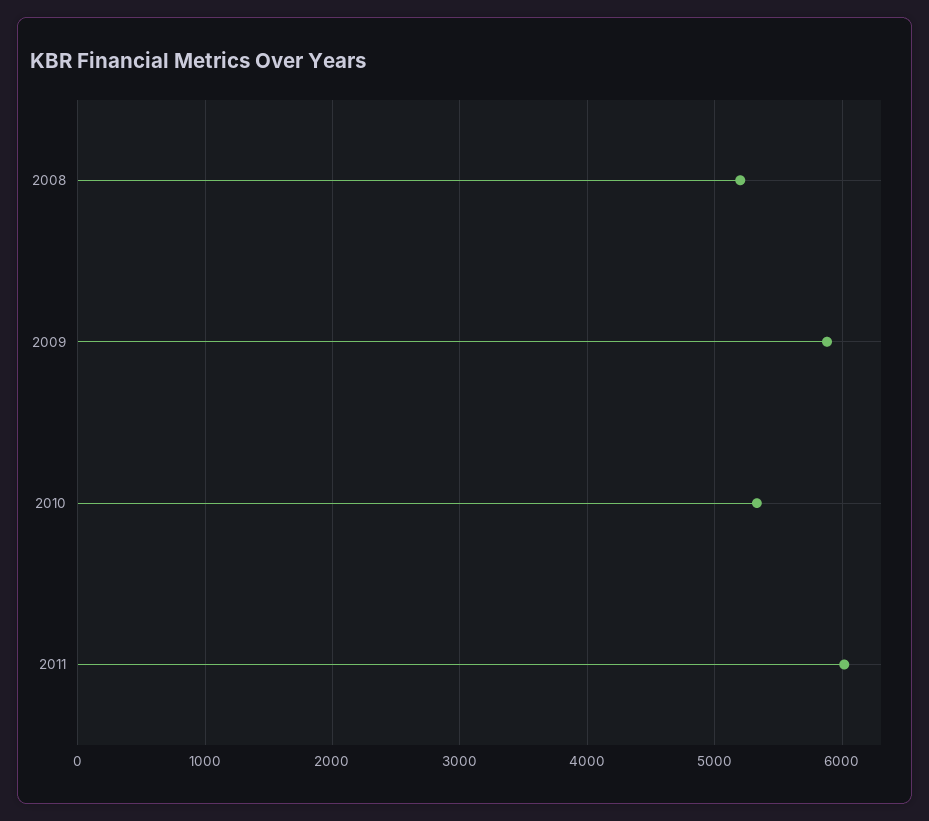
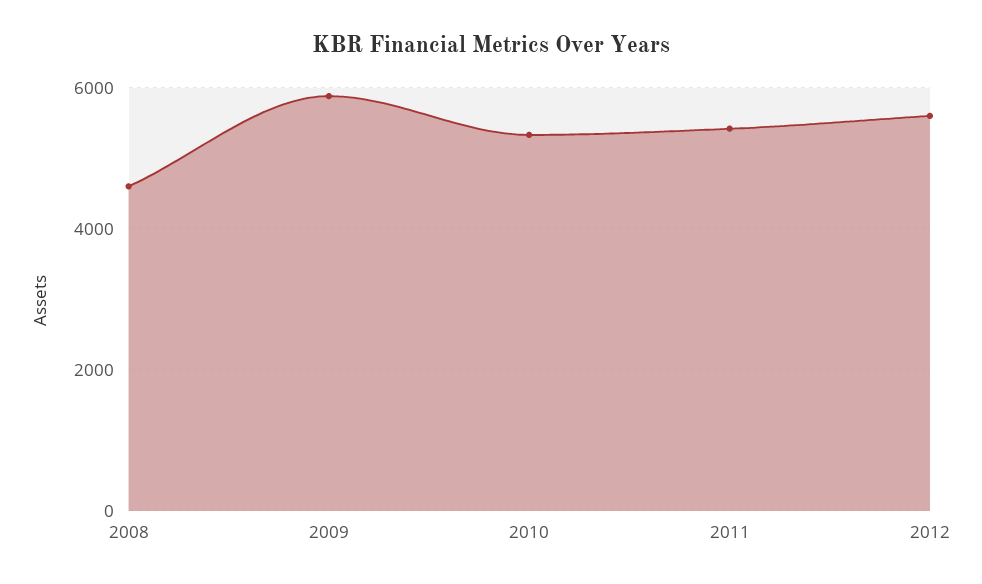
2008: 5200 -> 4600
2011: 6000 -> 5400
2012: none -> 5600

